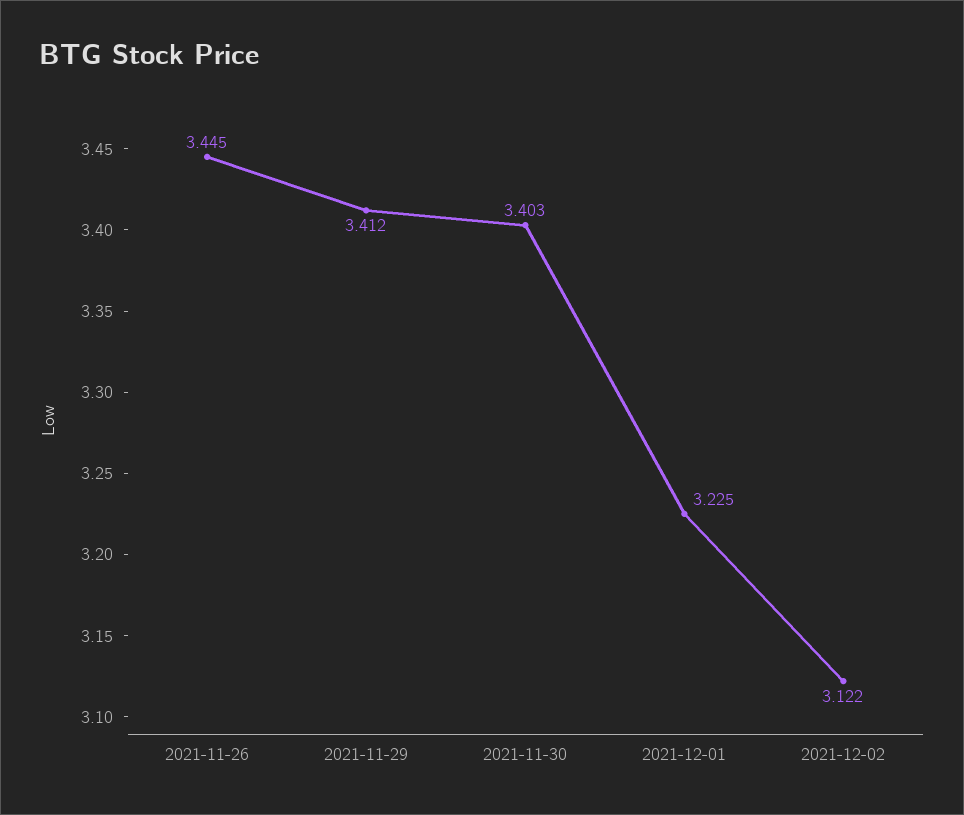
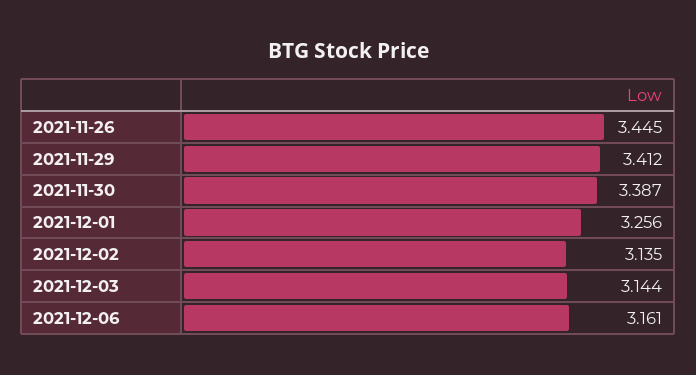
2021-11-30: 3.403 -> 3.387
2021-12-01: 3.225 -> 3.256
2021-12-02: 3.122 -> 3.135
2021-12-03: none -> 3.144
2021-12-06: none -> 3.161

